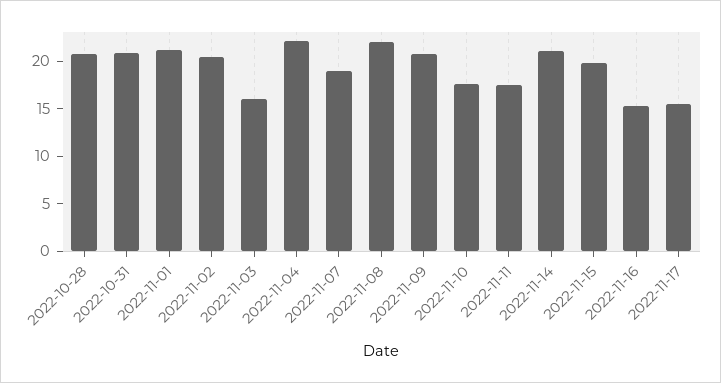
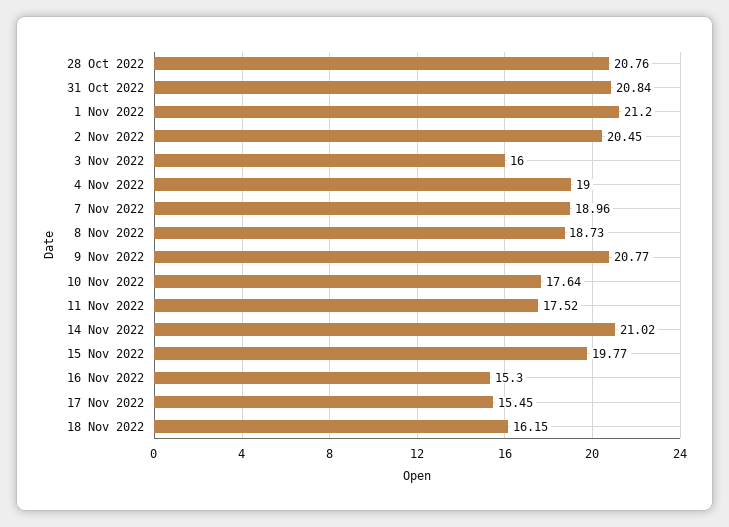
2022-11-04: 22 -> 19
2022-11-08: 22 -> 18.73
18 Nov 2022: none -> 16.15

